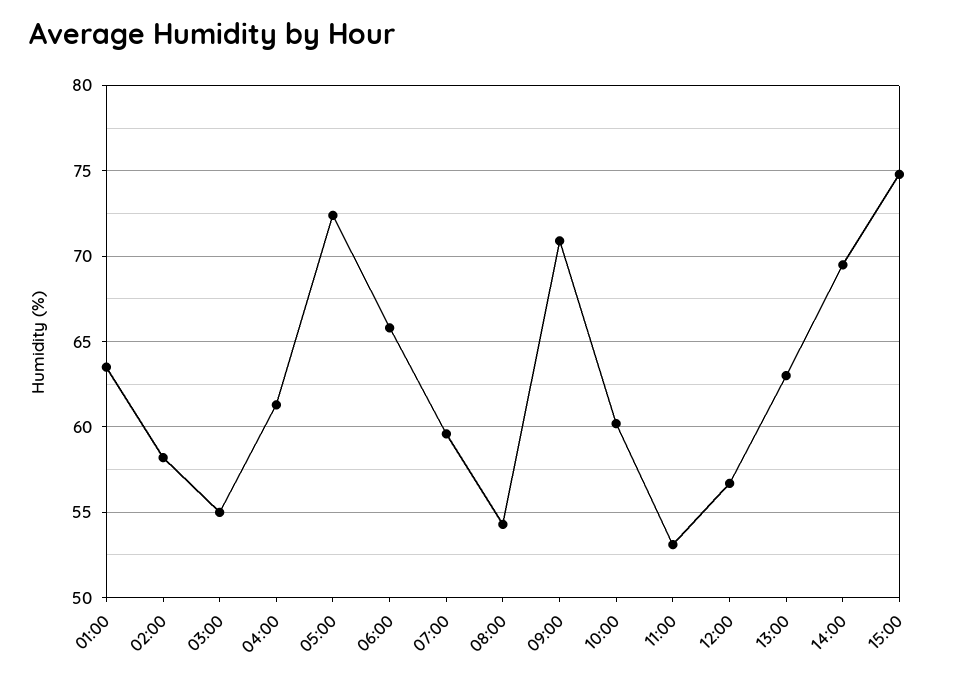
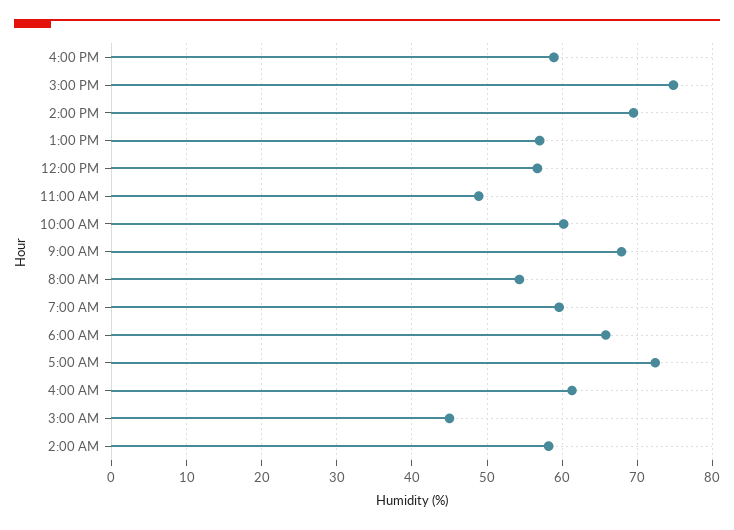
01:00: 63.5 -> none
03:00: 55 -> 45
09:00: 71 -> 68
11:00: 53 -> 49
13:00: 63 -> 57
4:00 PM: none -> 59

